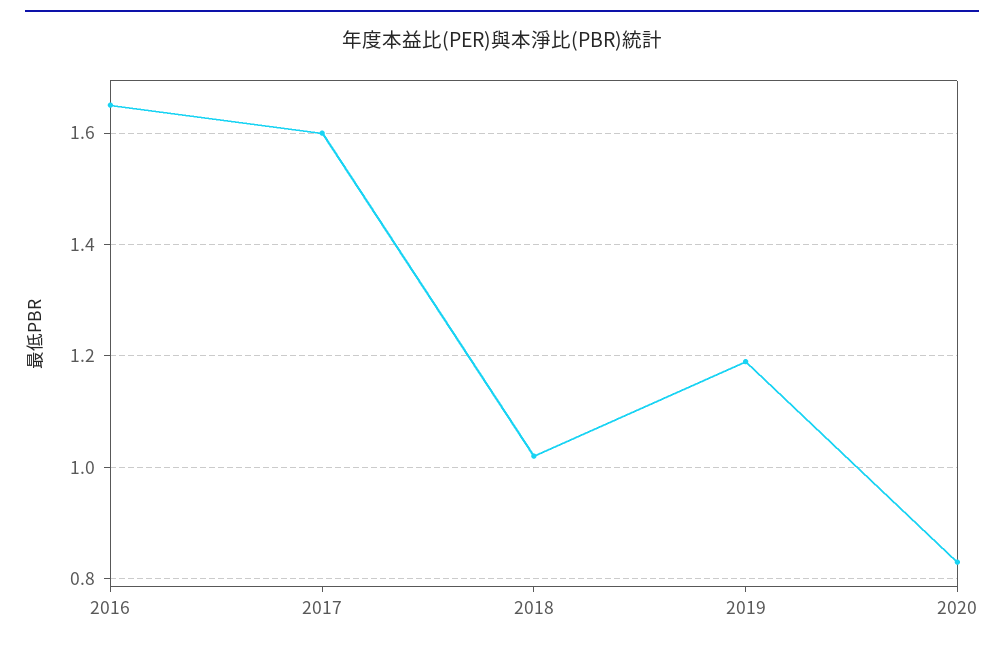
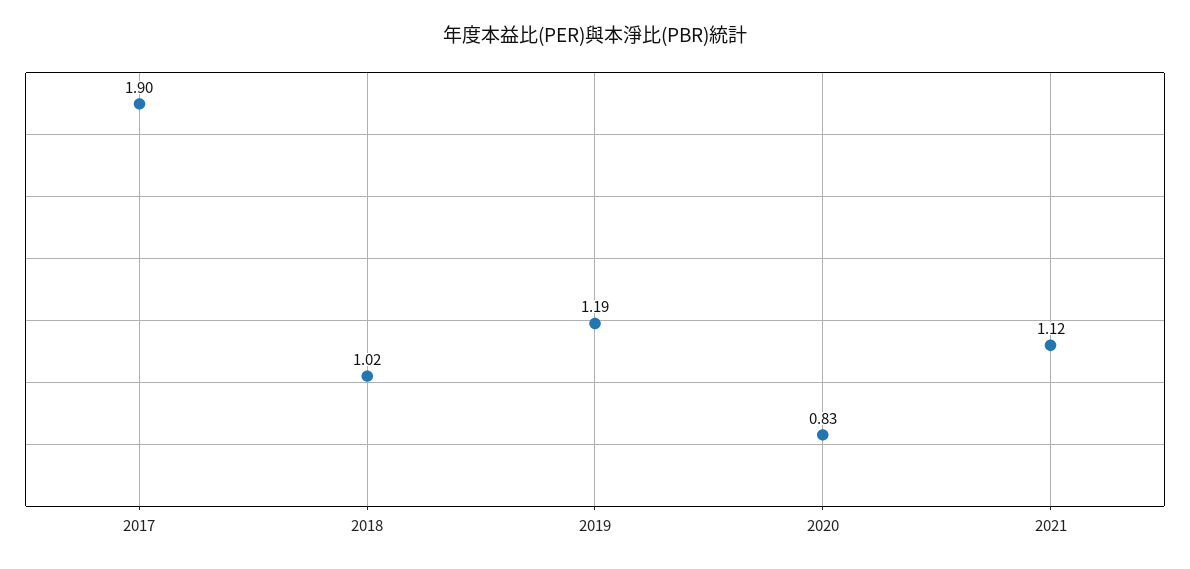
2016: 1.65 -> none
2017: 1.6 -> 1.9
2021: none -> 1.12

